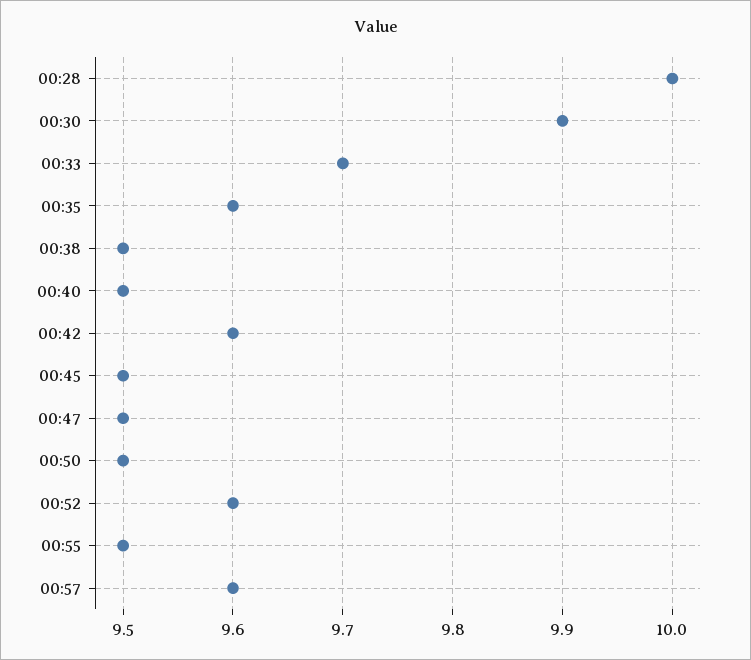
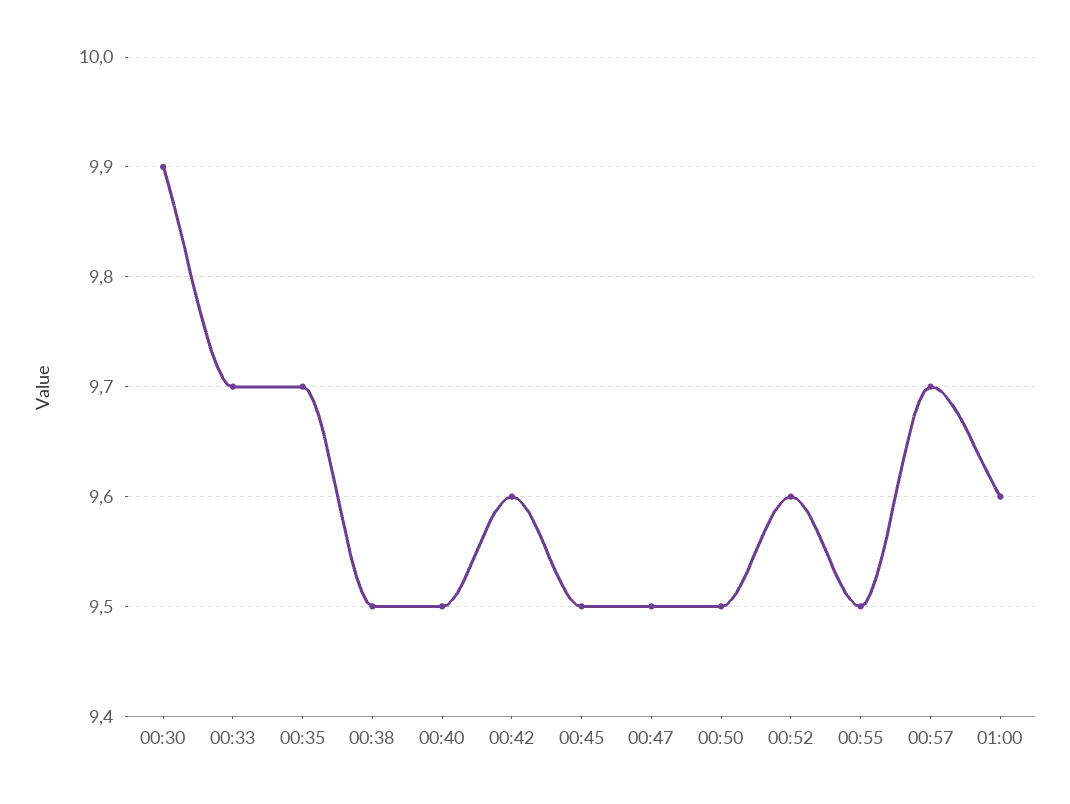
00:28: 10 -> none
00:35: 9.6 -> 9.7
00:57: 9.6 -> 9.7
01:00: none -> 9.6

